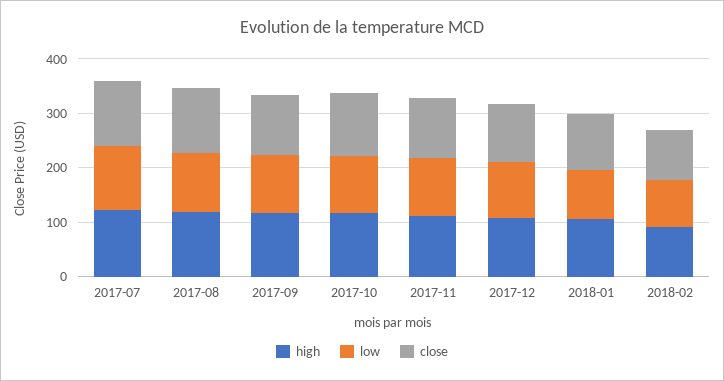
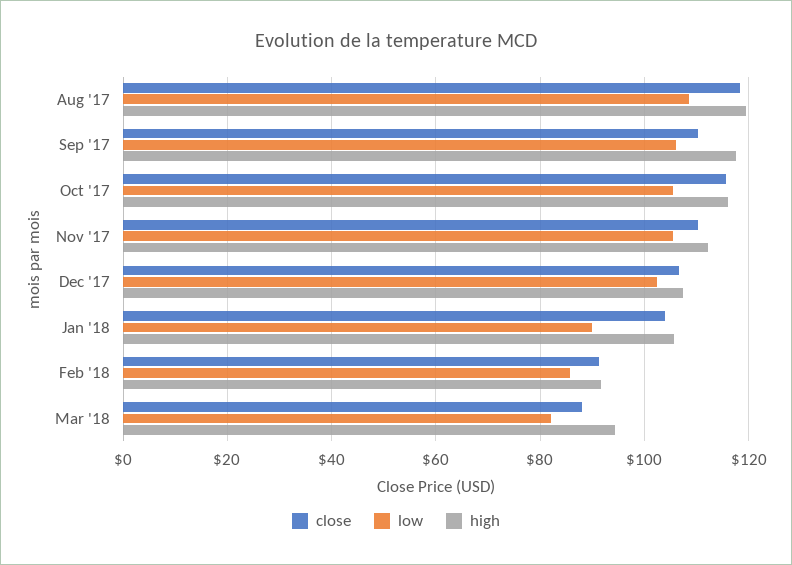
high, 2017-07: 120 -> none
low, 2017-07: 120 -> none
close, 2017-07: 120 -> none
close, Mar '18: none -> 88
low, Mar '18: none -> 82
high, Mar '18: none -> 94

